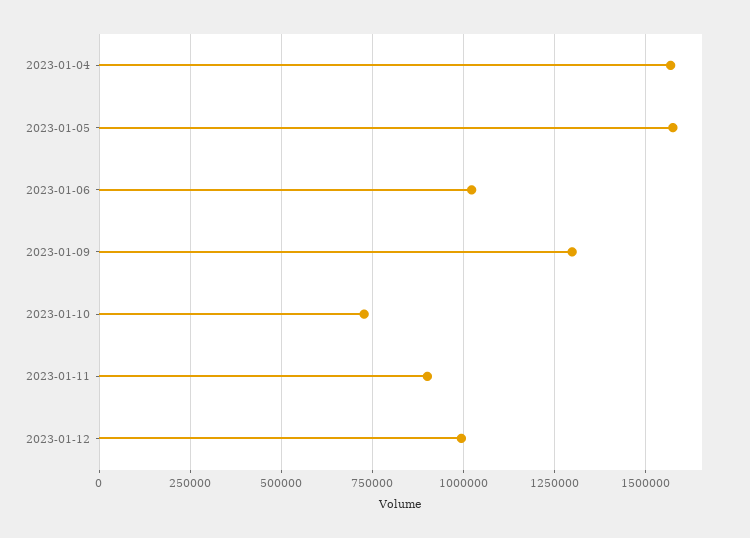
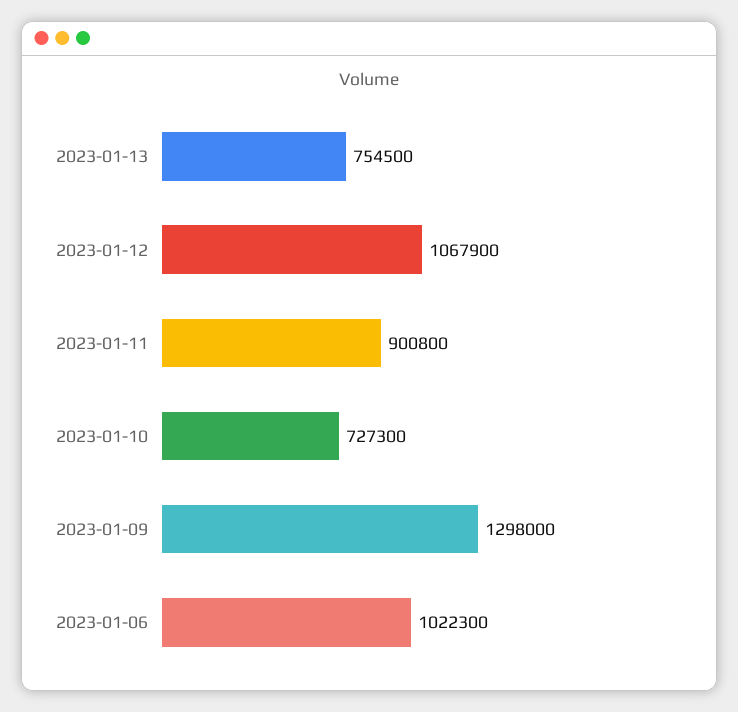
2023-01-04: 1575000 -> none
2023-01-05: 1575000 -> none
2023-01-12: 1000000 -> 1067900
2023-01-13: none -> 754500

